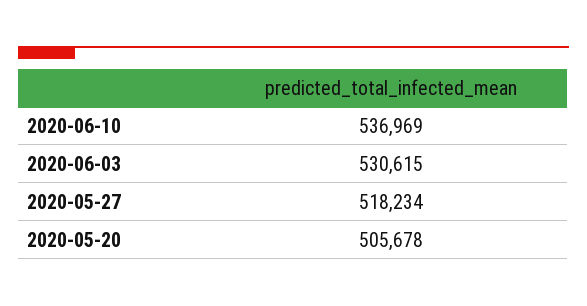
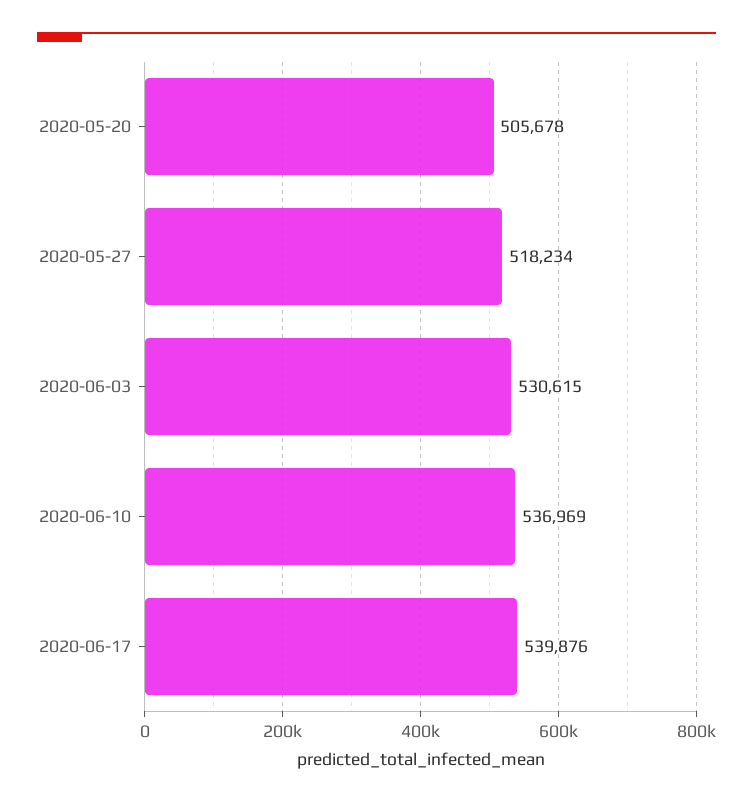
2020-06-17: none -> 539876

